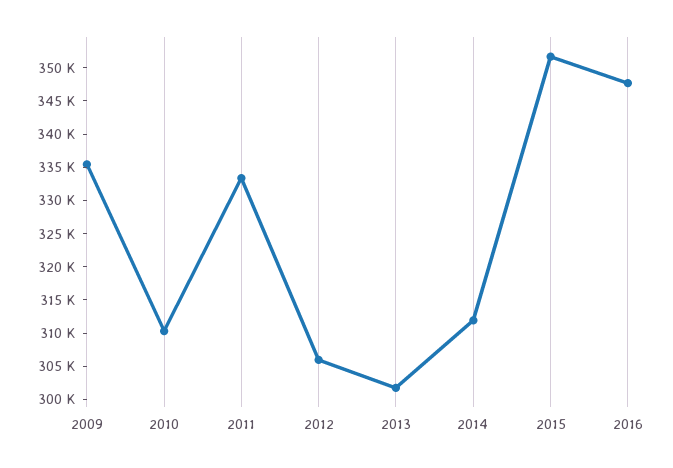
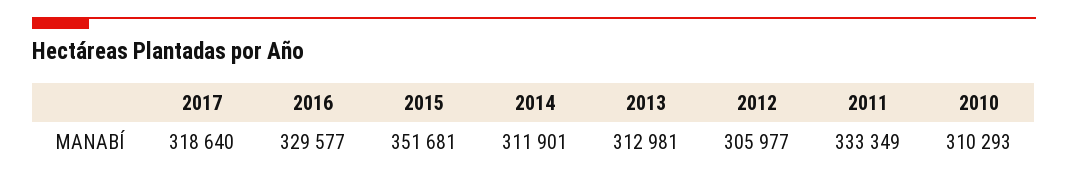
2009: 335000 -> none
2013: 302500 -> 312981
2016: 347500 -> 329577
2017: none -> 318640

